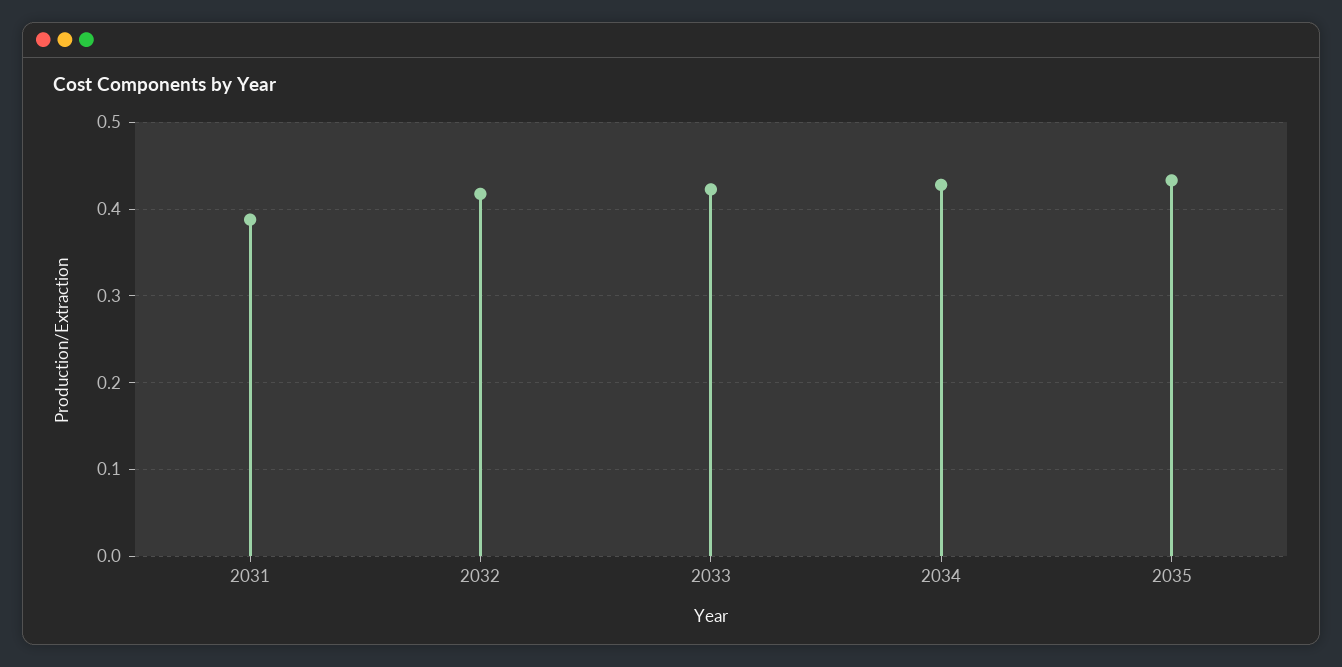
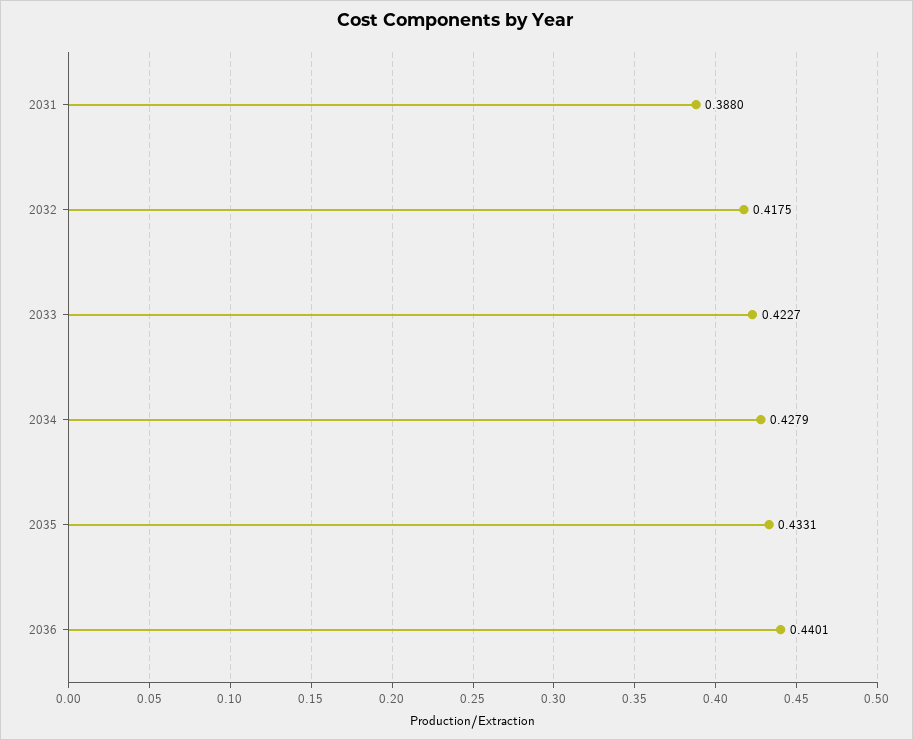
2036: none -> 0.4401

